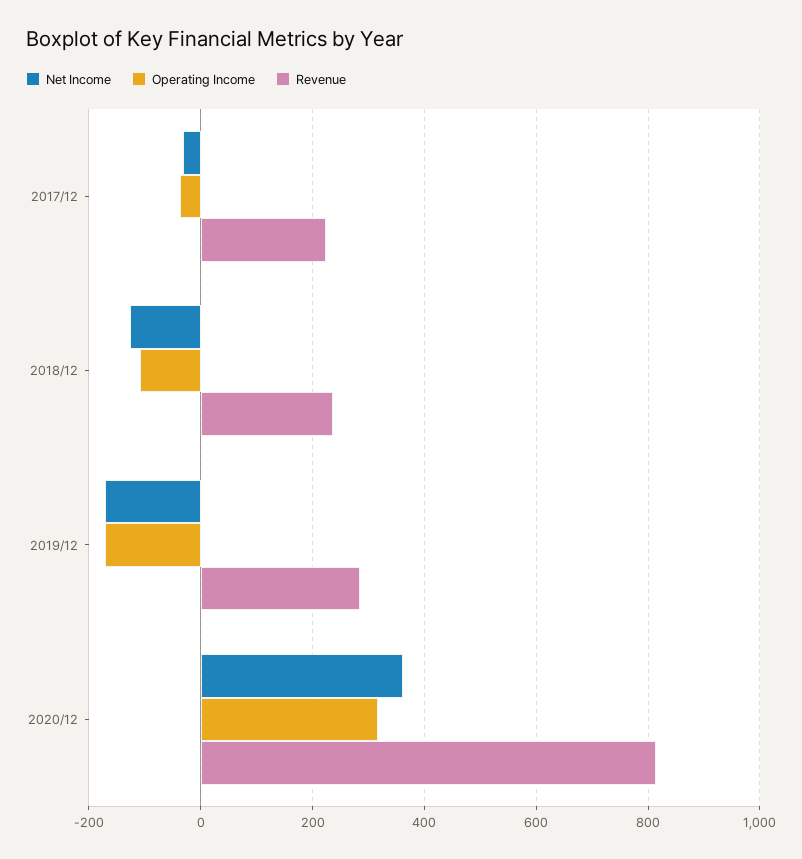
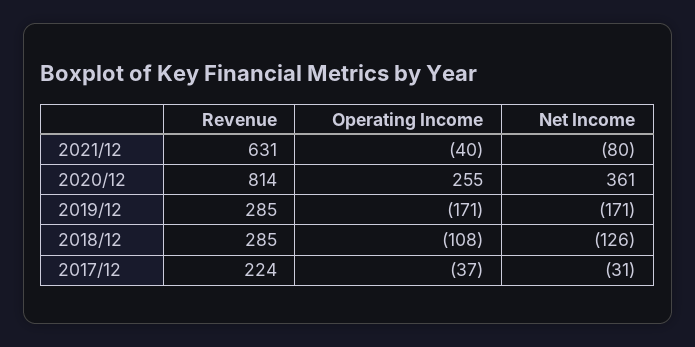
Revenue, 2018/12: 240 -> 285
Operating Income, 2020/12: 320 -> 255
Revenue, 2021/12: none -> 631
Operating Income, 2021/12: none -> -40
Net Income, 2021/12: none -> -80

